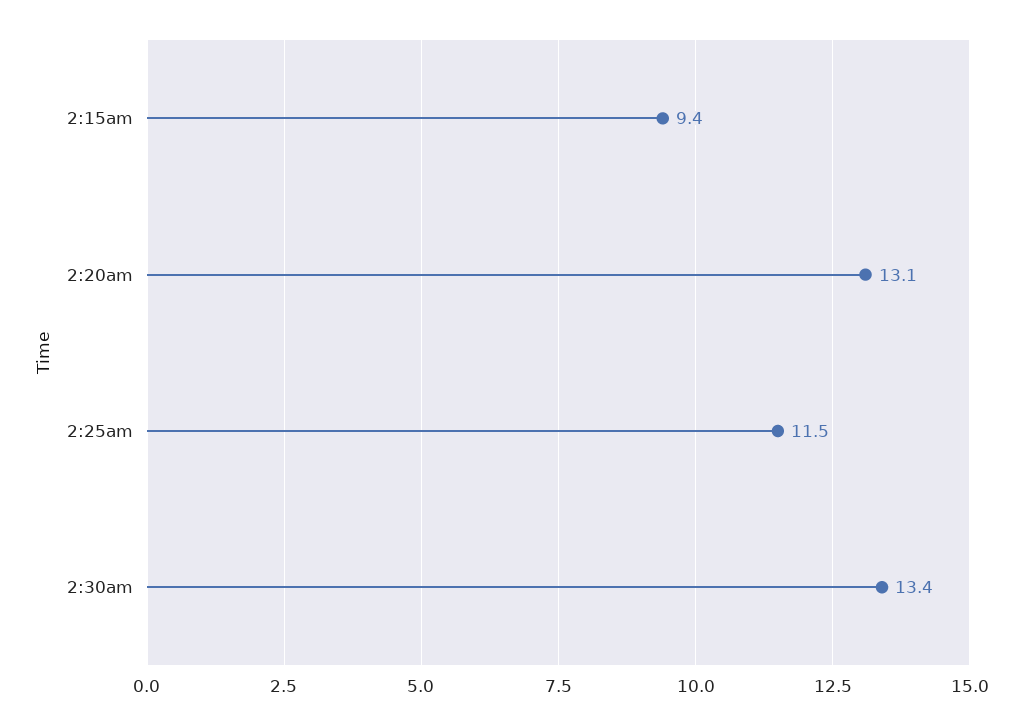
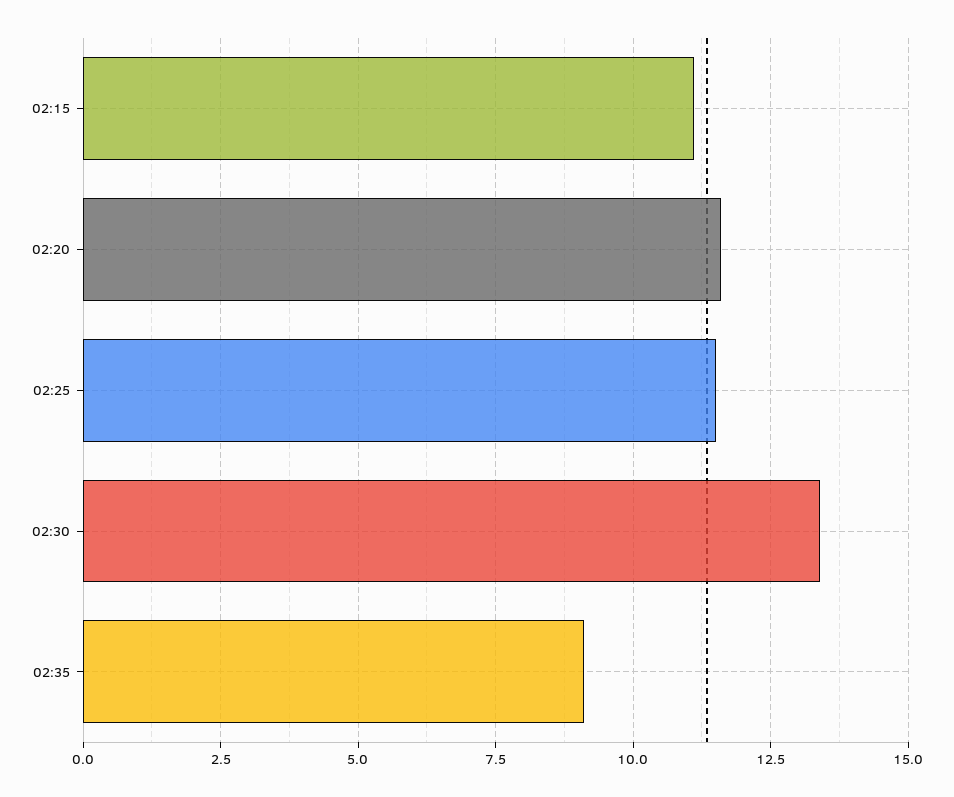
2:15am: 9.4 -> 11
2:20am: 13.1 -> 11.5
02:35: none -> 9

